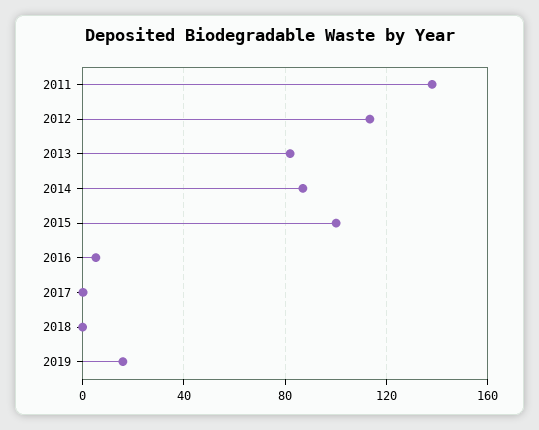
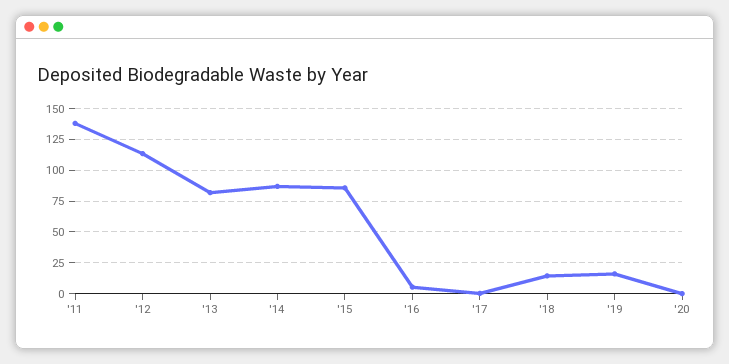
2015: 100 -> 85
2018: 0 -> 15
'20: none -> 0

